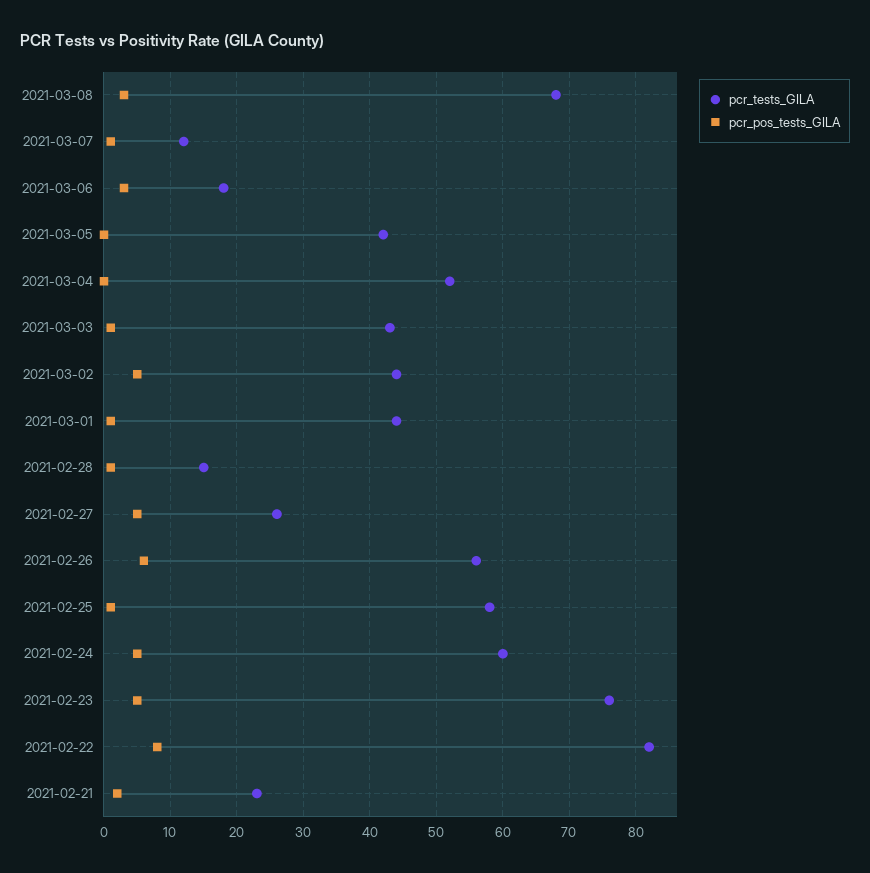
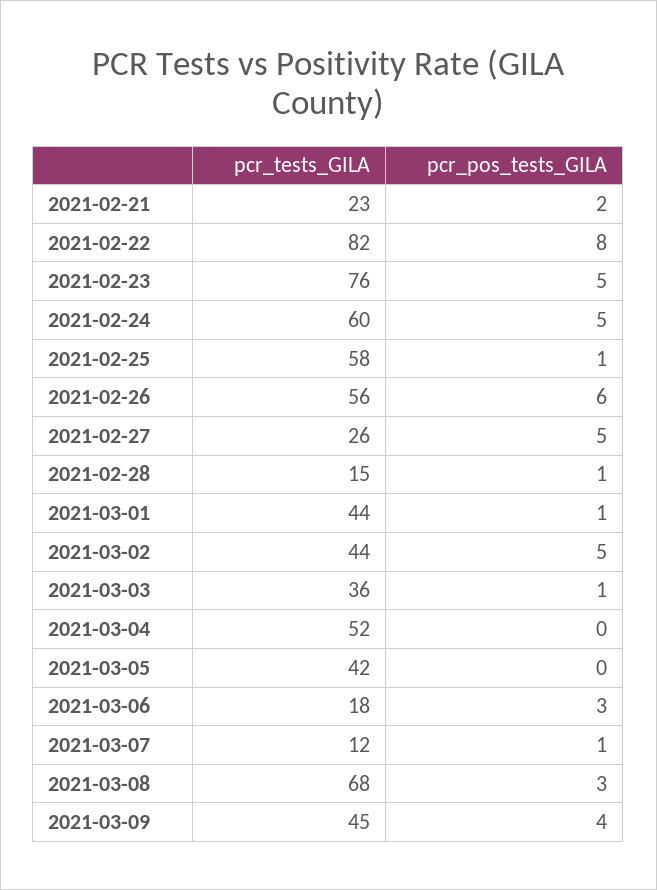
pcr_tests_GILA, 2021-03-03: 43 -> 36
pcr_tests_GILA, 2021-03-09: none -> 45
pcr_pos_tests_GILA, 2021-03-09: none -> 4

